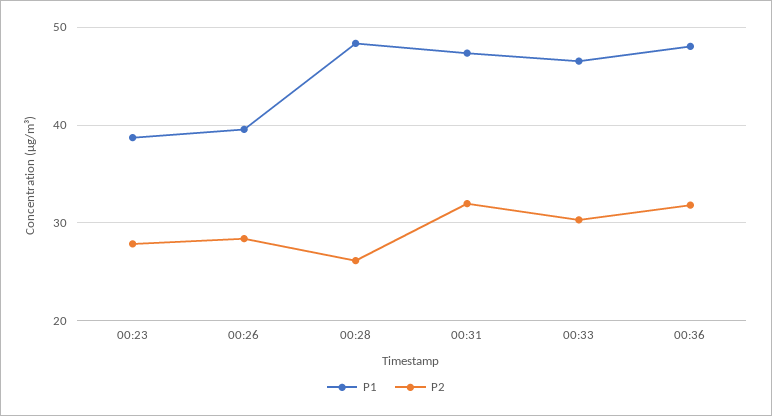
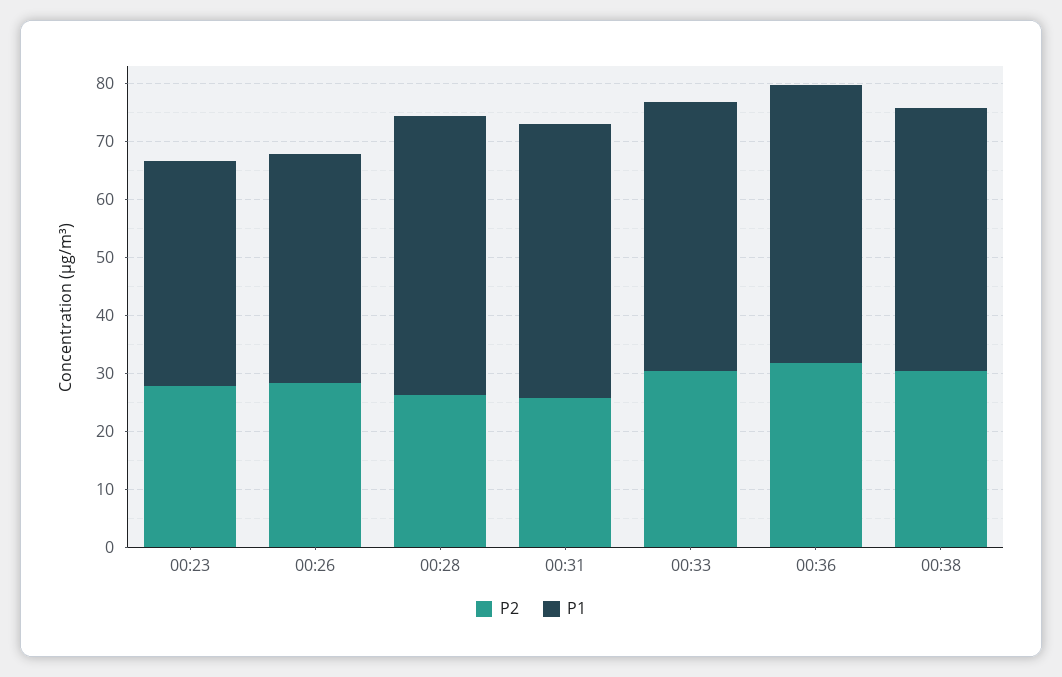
P2, 00:31: 32 -> 26
P2, 00:38: none -> 30
P1, 00:38: none -> 46

